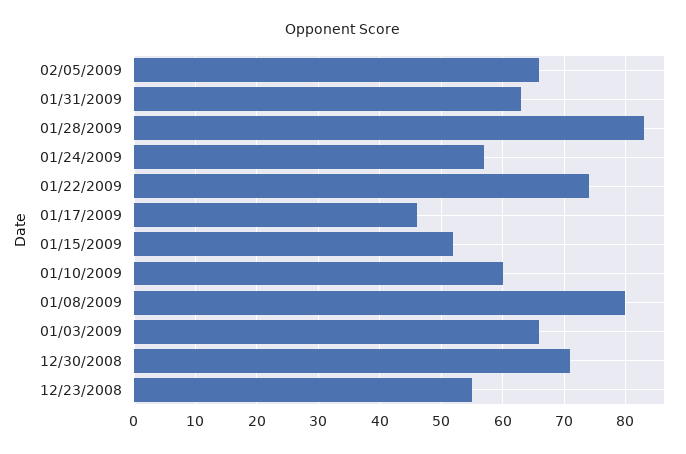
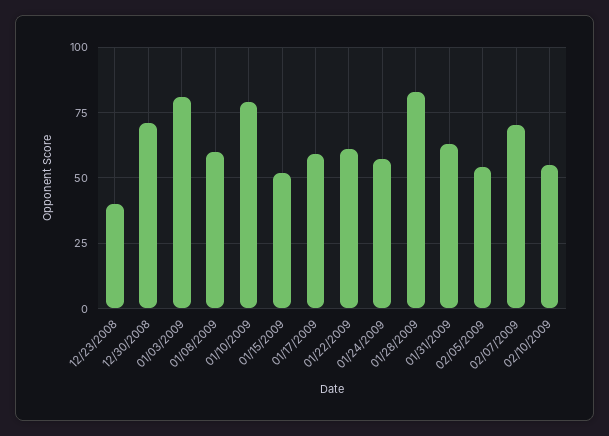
02/05/2009: 66 -> 55
01/22/2009: 74 -> 60
01/17/2009: 46 -> 60
01/10/2009: 60 -> 80
01/08/2009: 80 -> 60
01/03/2009: 66 -> 80
12/23/2008: 55 -> 40
02/07/2009: none -> 70
02/10/2009: none -> 55

